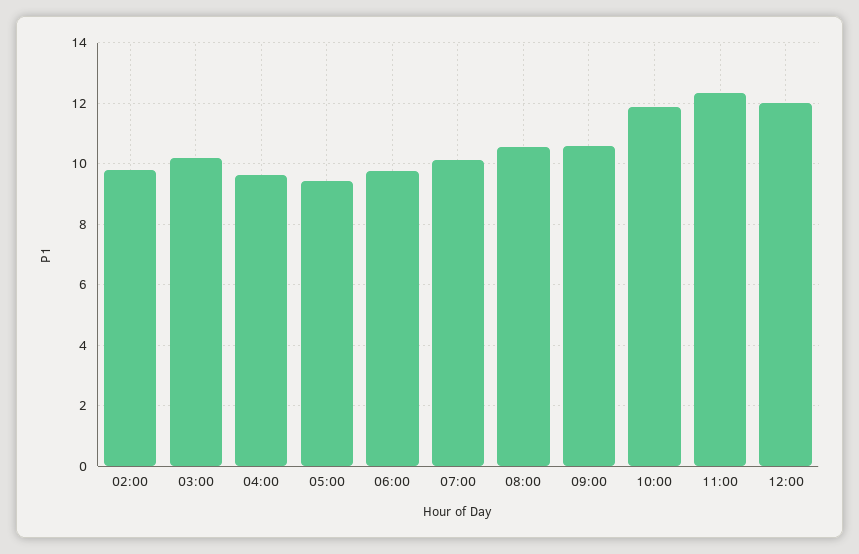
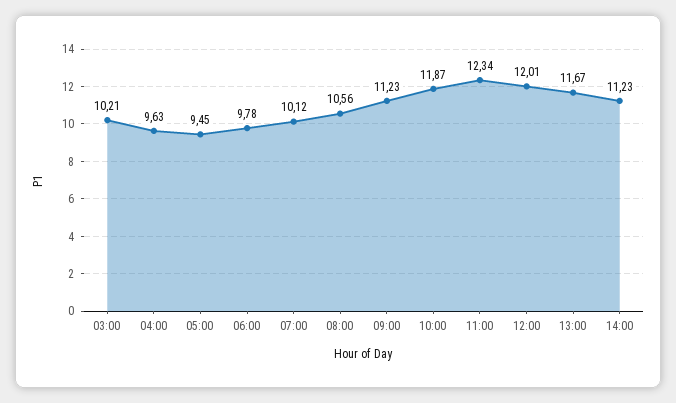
02:00: 9.8 -> none
09:00: 10.6 -> 11.23
13:00: none -> 11.67
14:00: none -> 11.23

